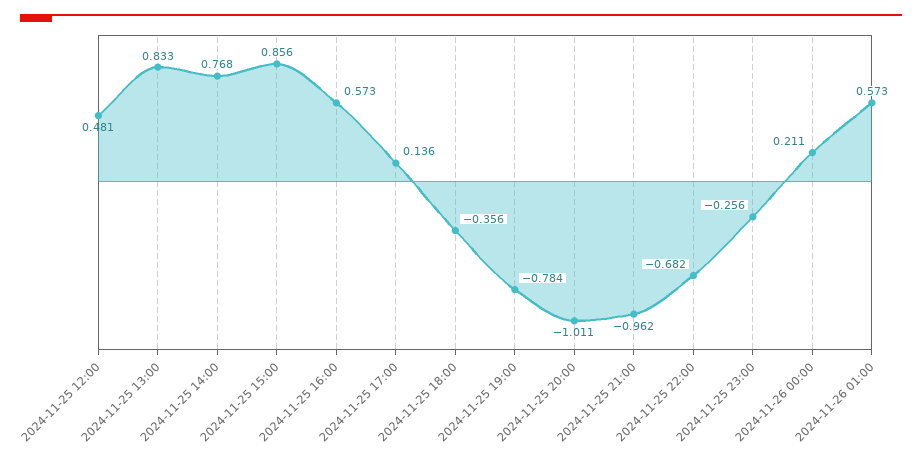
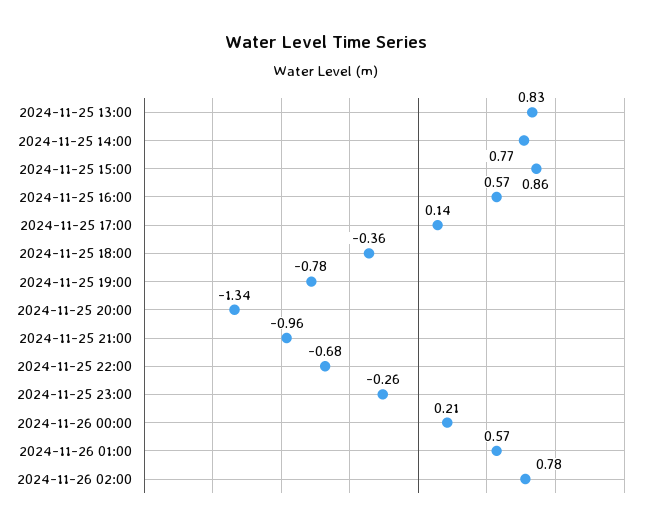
2024-11-25 12:00: 0.481 -> none
2024-11-25 20:00: -1.011 -> -1.34
2024-11-26 02:00: none -> 0.78

